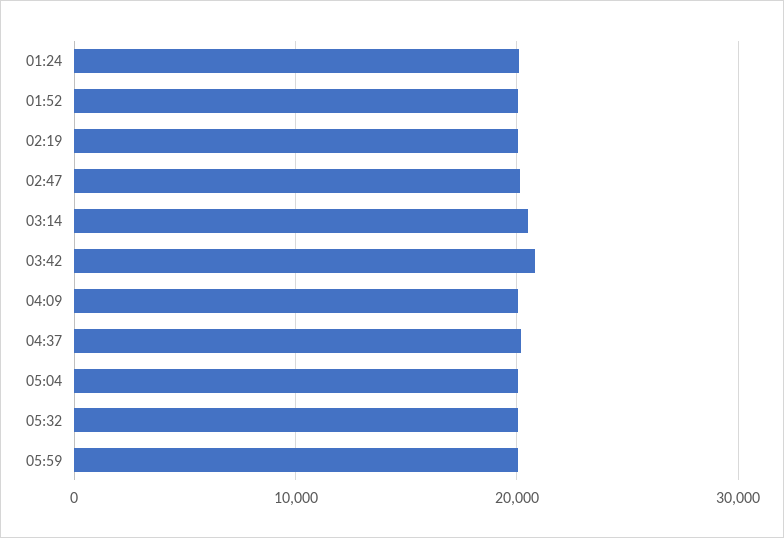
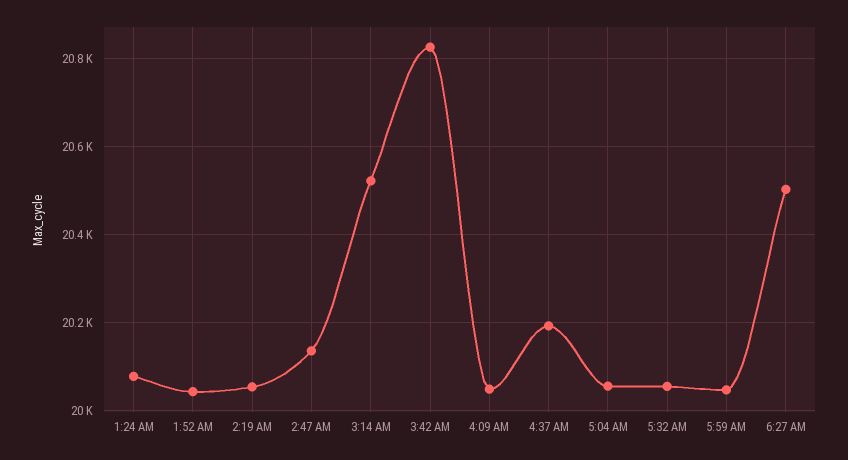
6:27 AM: none -> 20500

